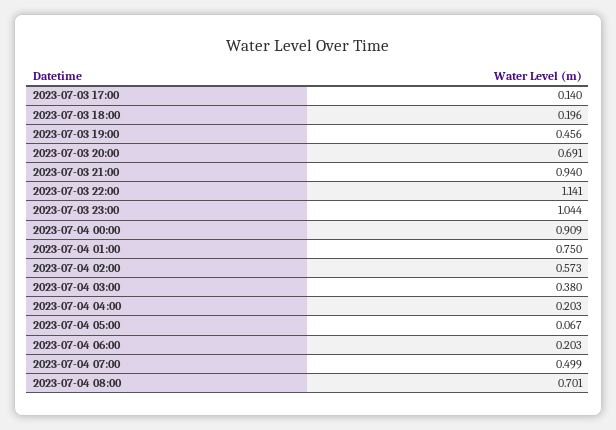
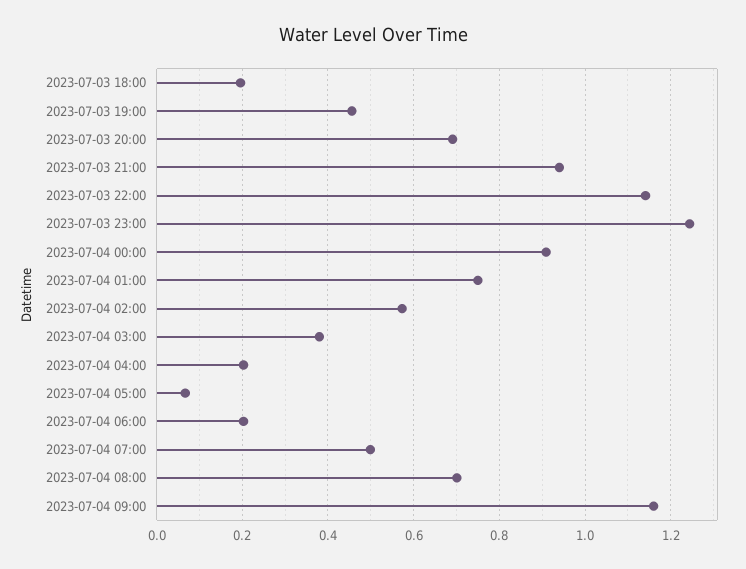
2023-07-03 17:00: 0.14 -> none
2023-07-03 23:00: 1.044 -> 1.24
2023-07-04 09:00: none -> 1.16

